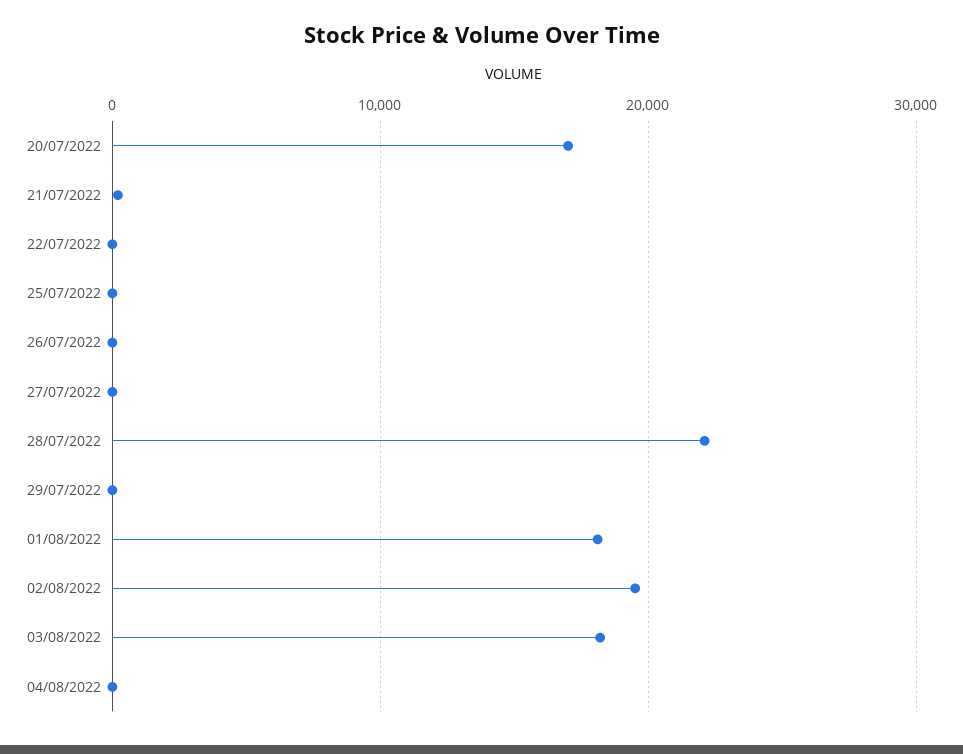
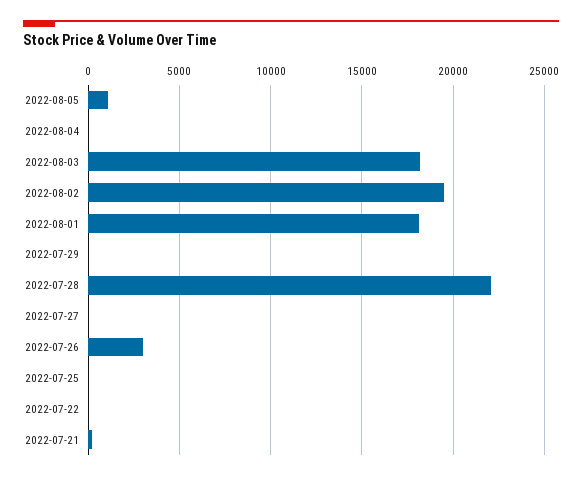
20/07/2022: 17000 -> none
26/07/2022: 0 -> 3000
2022-08-05: none -> 1000

